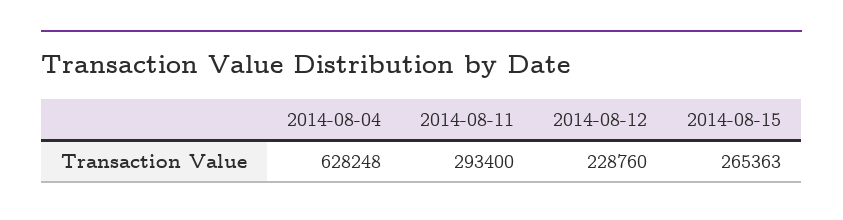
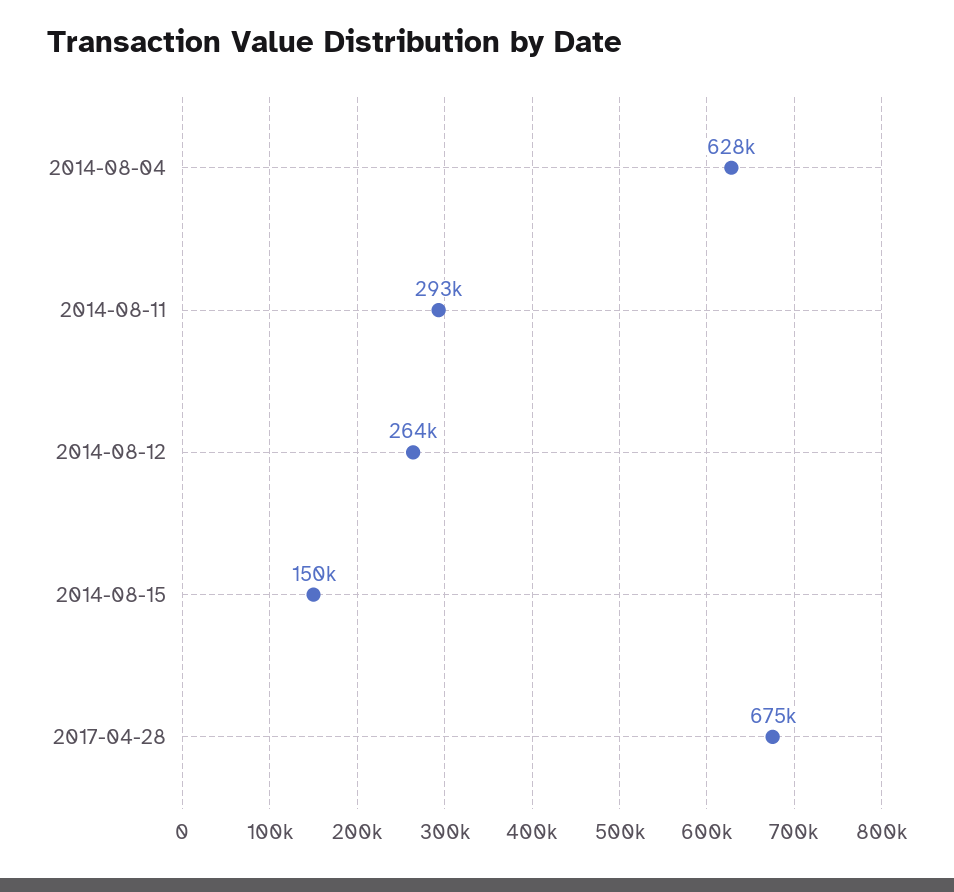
2014-08-12: 228760 -> 264000
2014-08-15: 265363 -> 150000
2017-04-28: none -> 675000

